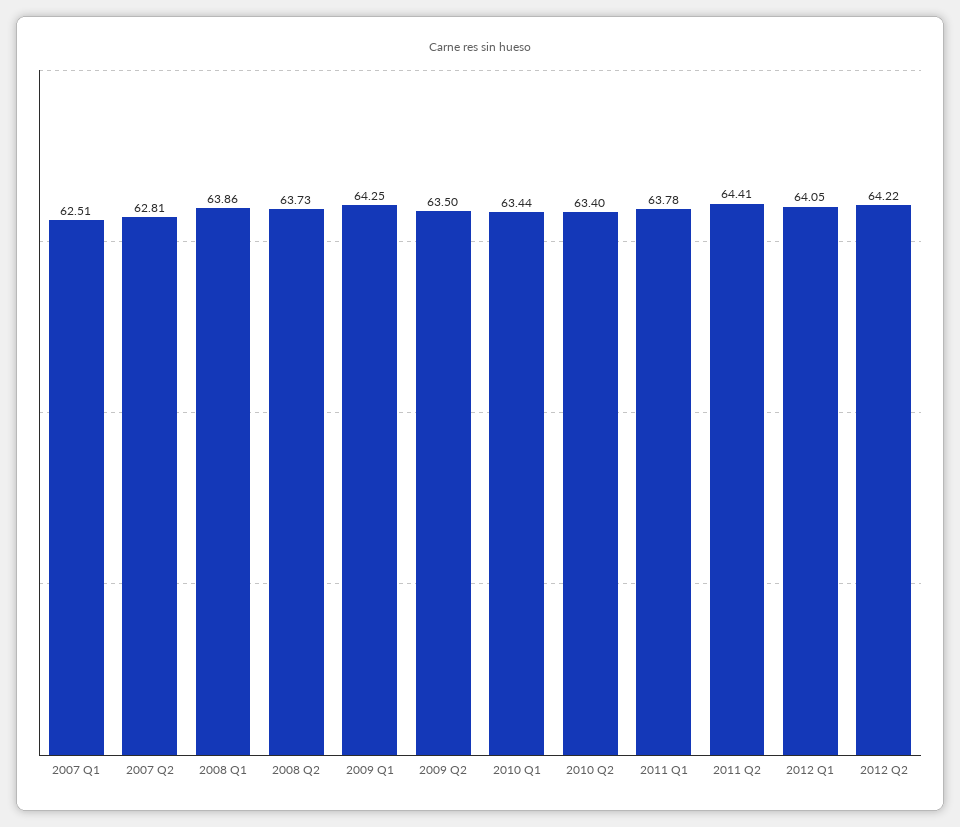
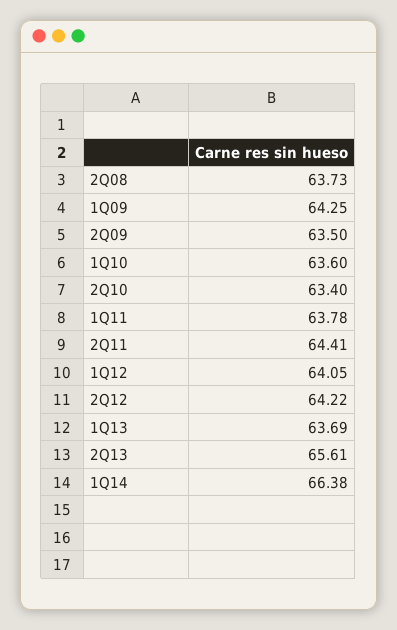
2007 Q1: 62.51 -> none
2007 Q2: 62.81 -> none
2008 Q1: 63.86 -> none
2010 Q1: 63.44 -> 63.6
1Q13: none -> 63.69
2Q13: none -> 65.61
1Q14: none -> 66.38

